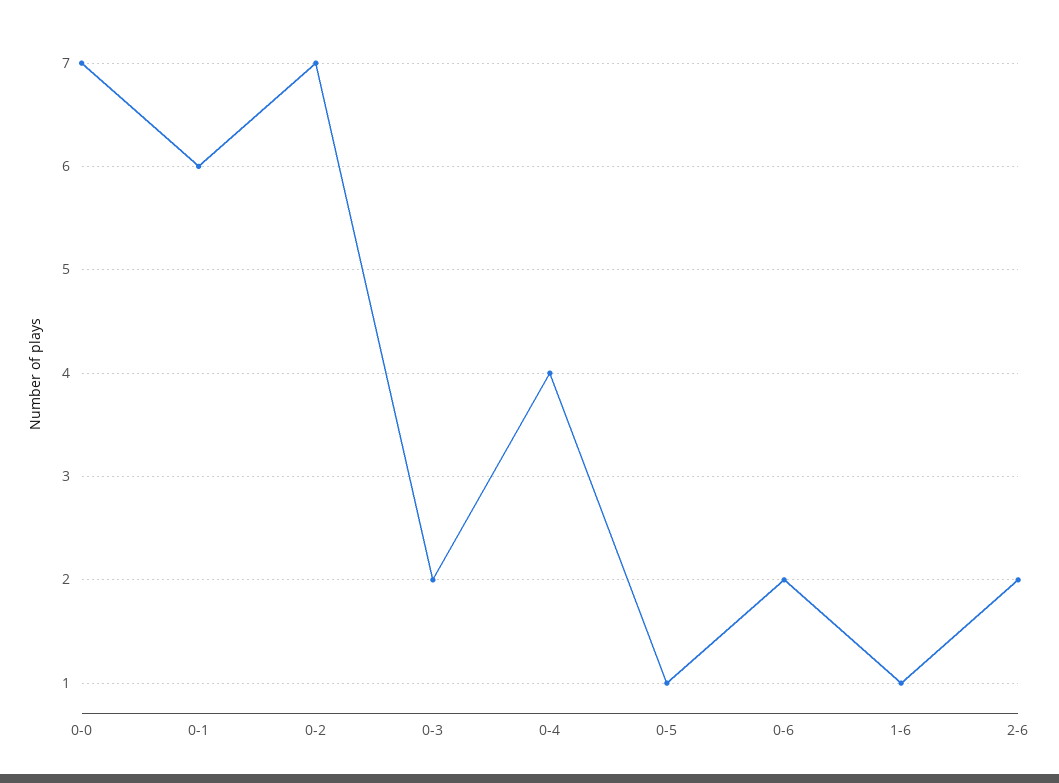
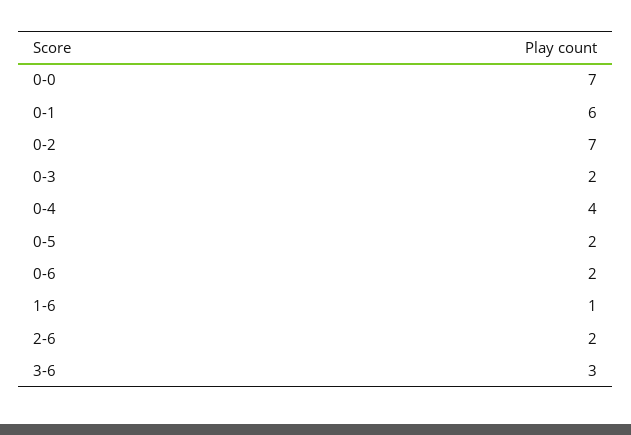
0-5: 1 -> 2
3-6: none -> 3

